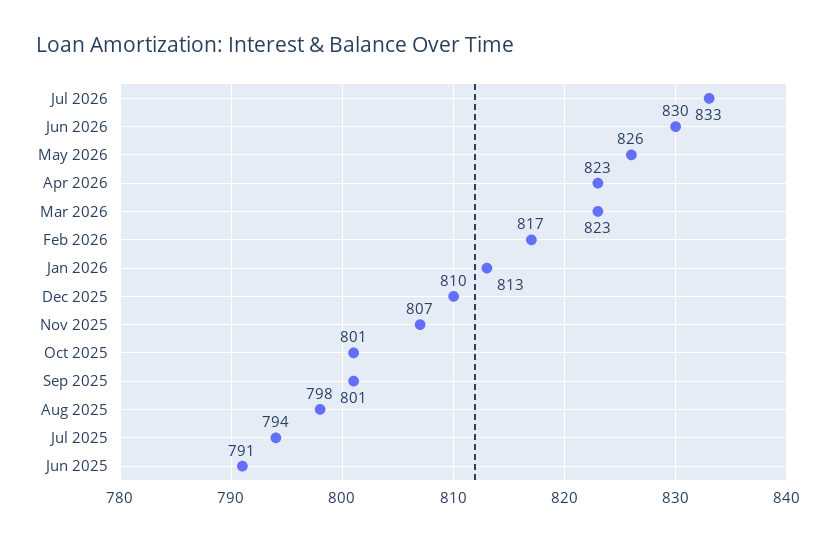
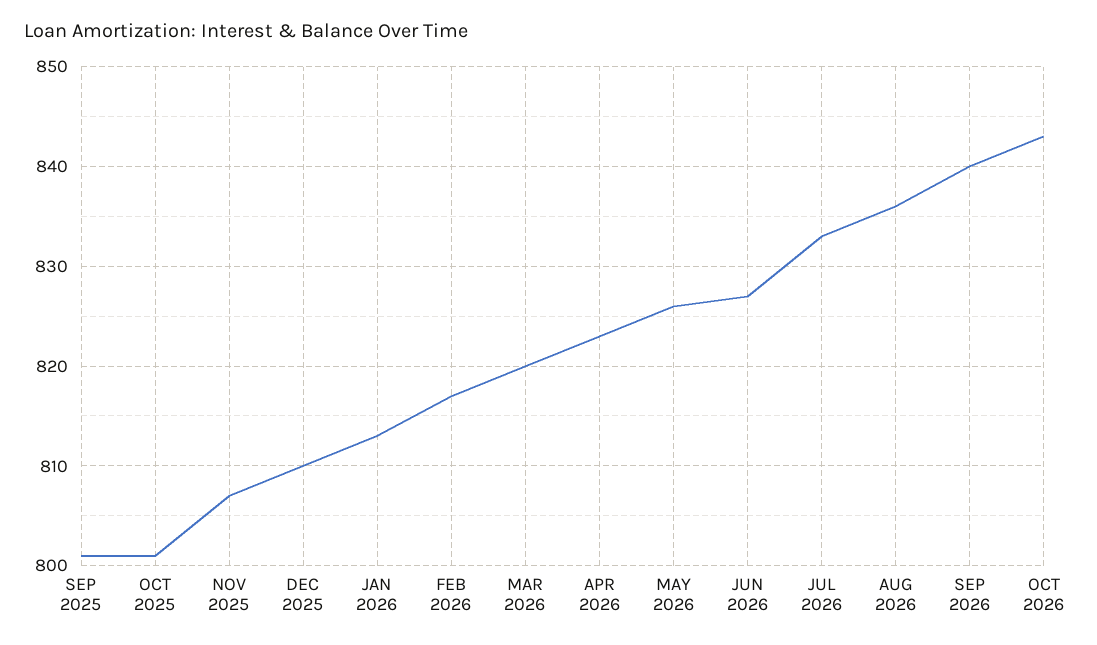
Jun 2026: 830 -> 827
Mar 2026: 823 -> 820
Aug 2025: 798 -> none
Jul 2025: 794 -> none
Jun 2025: 791 -> none
AUG 2026: none -> 836
SEP 2026: none -> 840
OCT 2026: none -> 843

